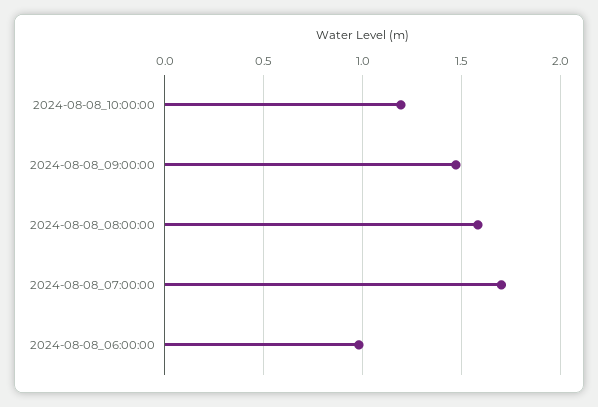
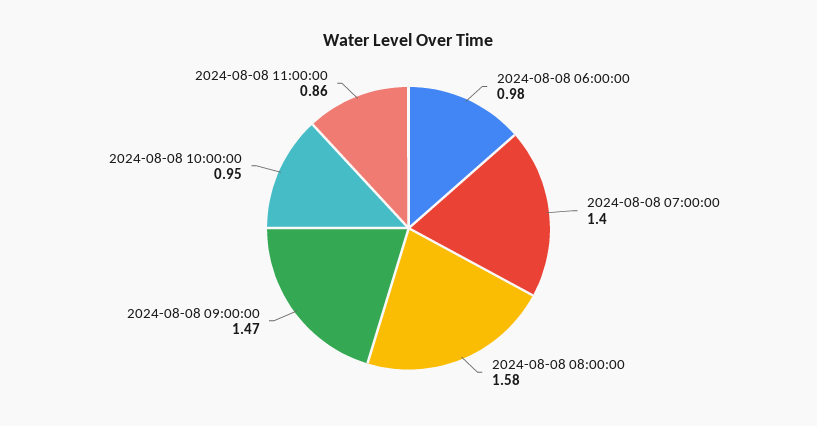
2024-08-08_10:00:00: 1.2 -> 0.95
2024-08-08_07:00:00: 1.7 -> 1.4
2024-08-08 11:00:00: none -> 0.86

